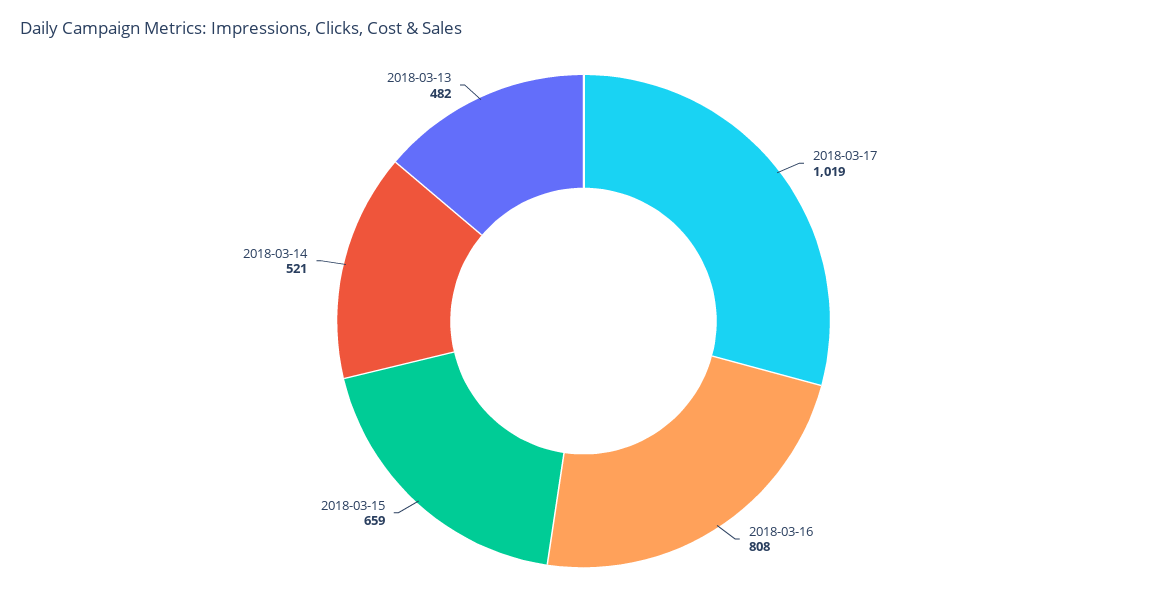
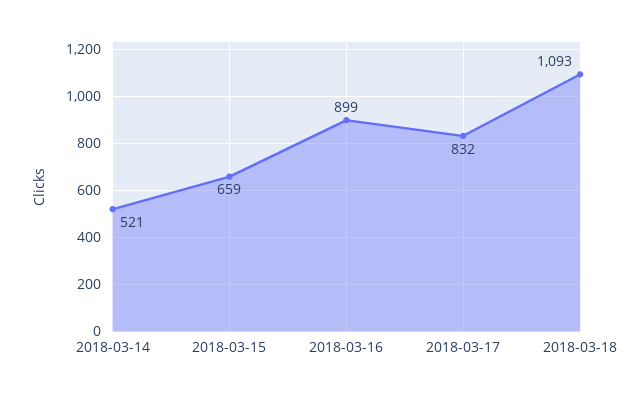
2018-03-17: 1019 -> 832
2018-03-16: 808 -> 899
2018-03-13: 482 -> none
2018-03-18: none -> 1093

